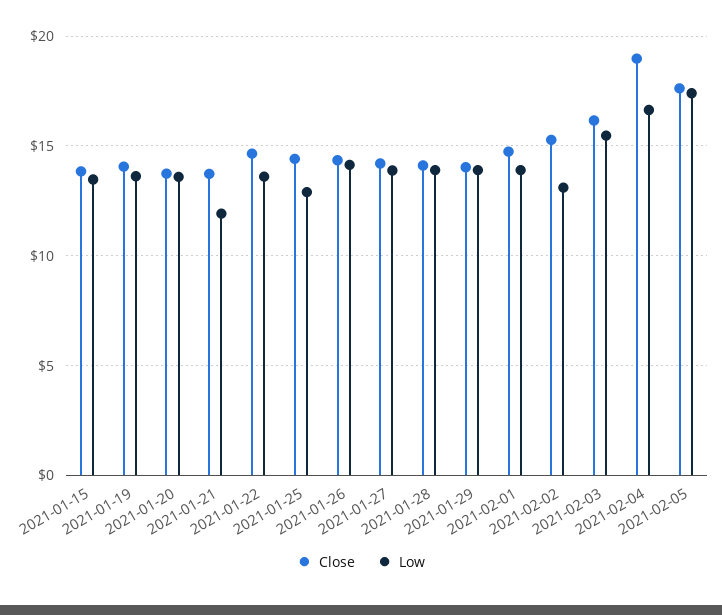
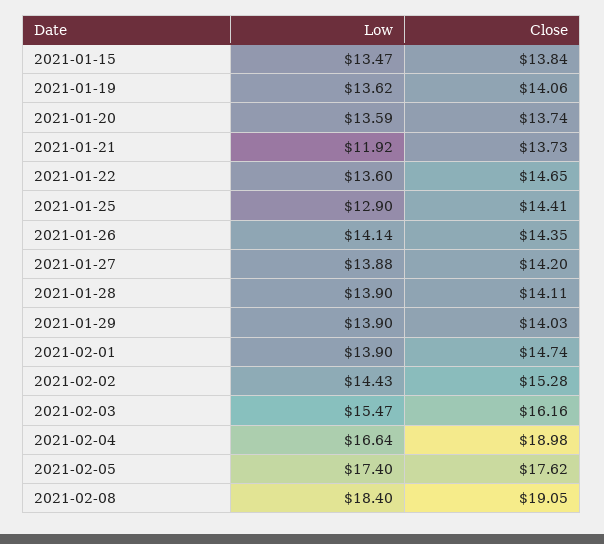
Low, 2021-02-02: 13 -> 14.43
Low, 2021-02-08: none -> 18.4
Close, 2021-02-08: none -> 19.05

